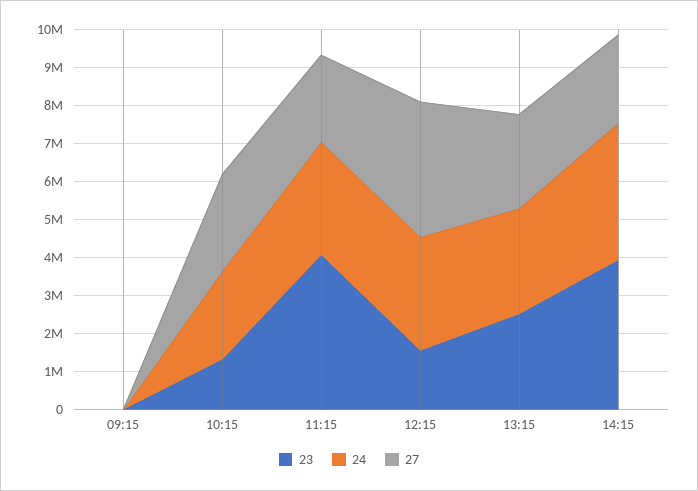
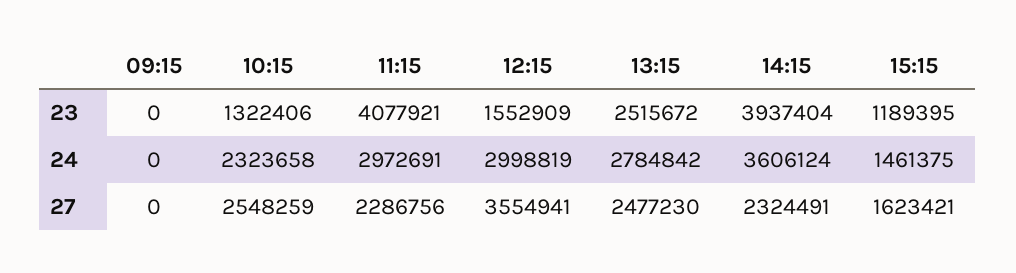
23, 15:15: none -> 1189395
24, 15:15: none -> 1461375
27, 15:15: none -> 1623421

